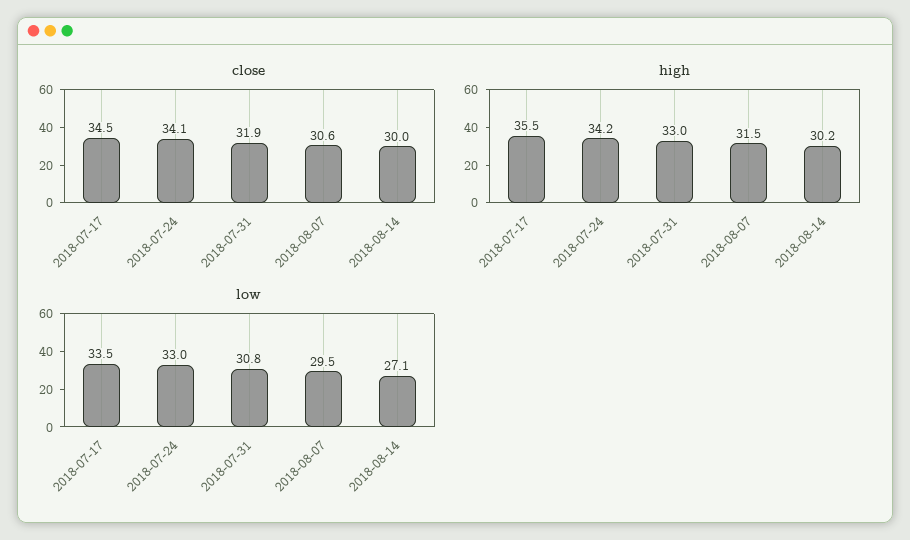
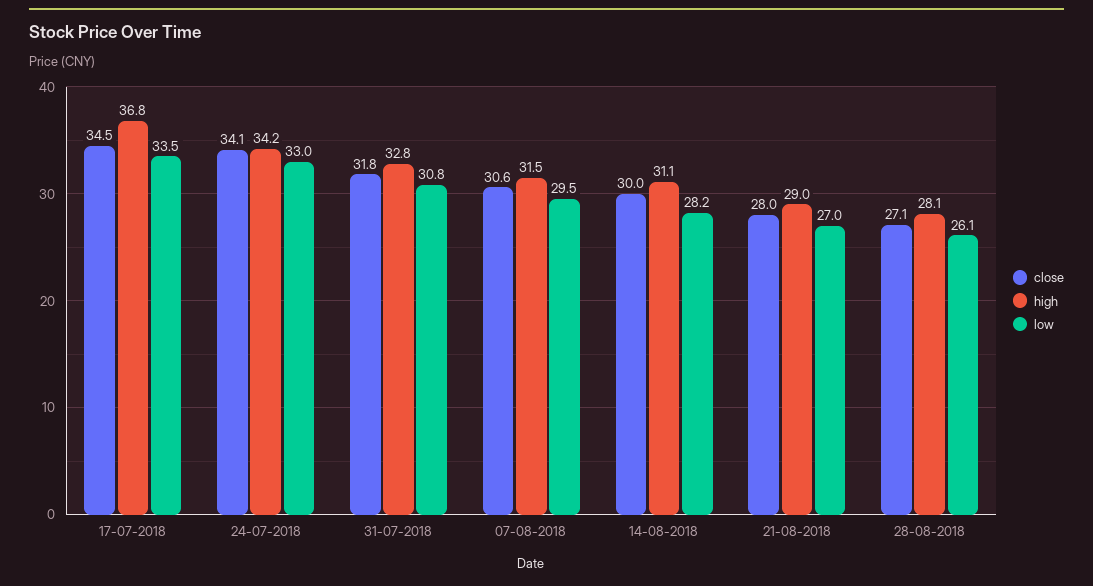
close, 2018-07-31: 31.9 -> 31.8
high, 2018-07-17: 35.5 -> 36.8
high, 2018-07-31: 33 -> 32.8
high, 2018-08-14: 30.2 -> 31.1
low, 2018-08-14: 27.1 -> 28.2
close, 21-08-2018: none -> 28
high, 21-08-2018: none -> 29
low, 21-08-2018: none -> 27
close, 28-08-2018: none -> 27.1
high, 28-08-2018: none -> 28.1
low, 28-08-2018: none -> 26.1

